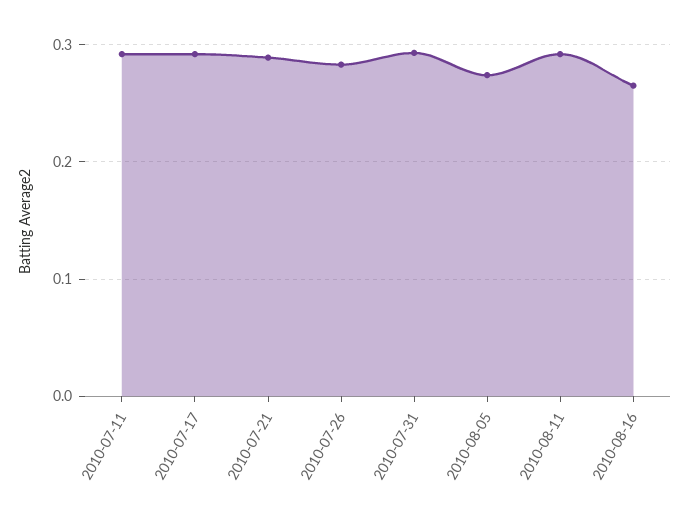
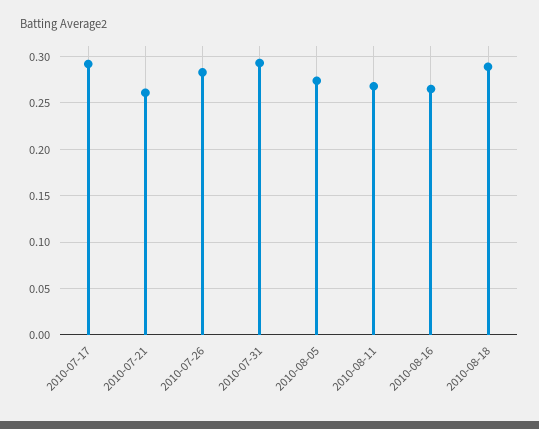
2010-07-11: 0.29 -> none
2010-07-21: 0.29 -> 0.26
2010-08-11: 0.29 -> 0.27
2010-08-18: none -> 0.29

